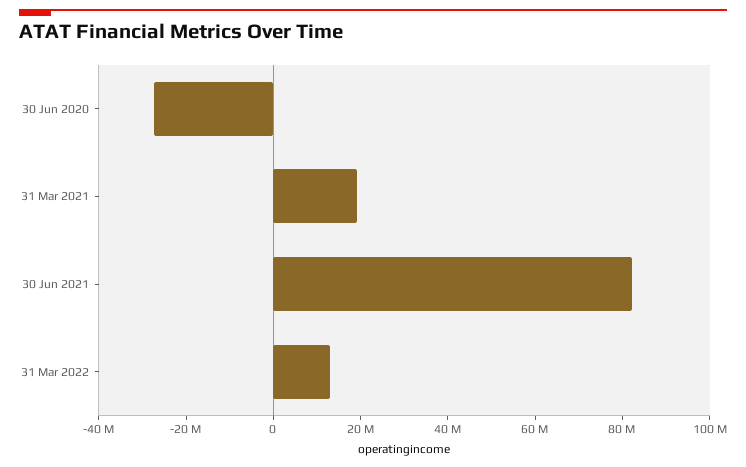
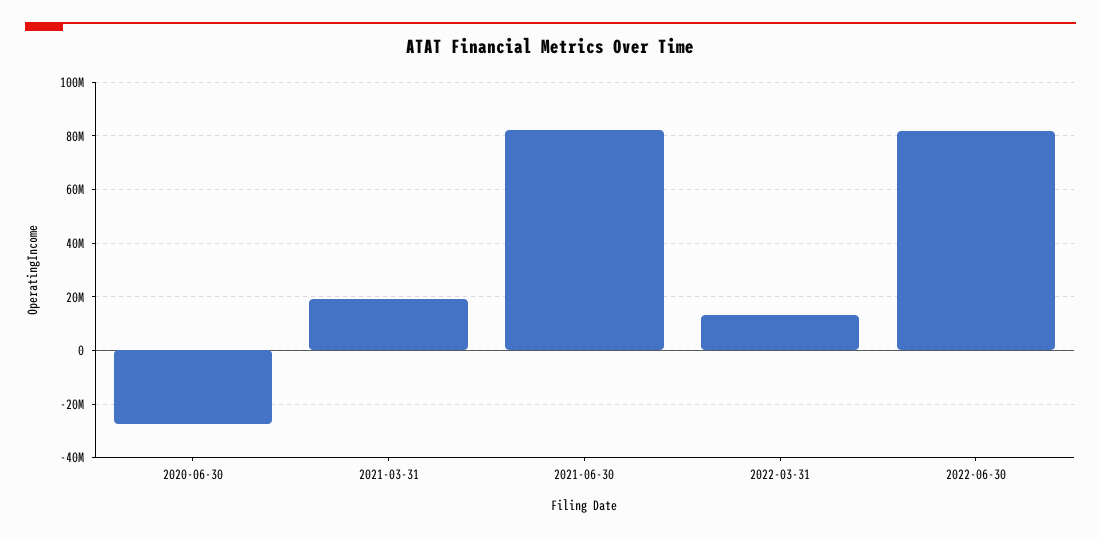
2022-06-30: none -> 82500000

